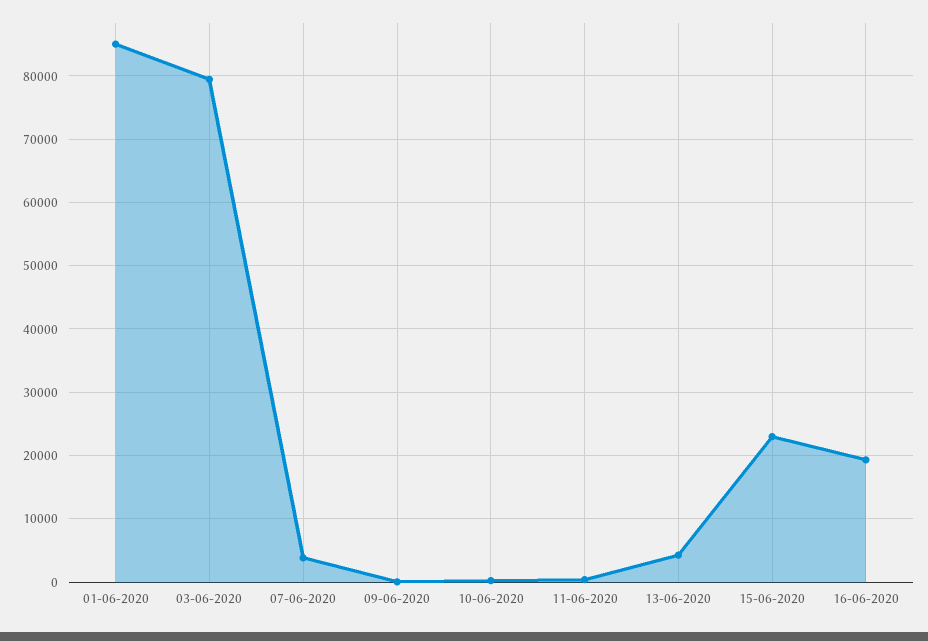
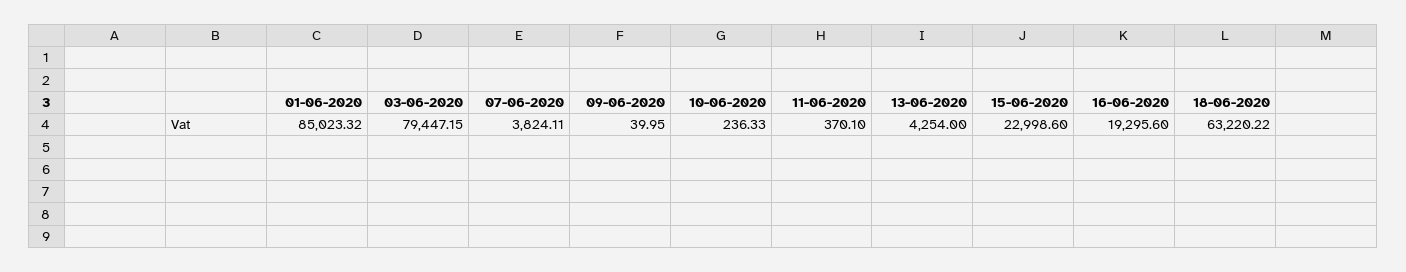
18-06-2020: none -> 63220.22

